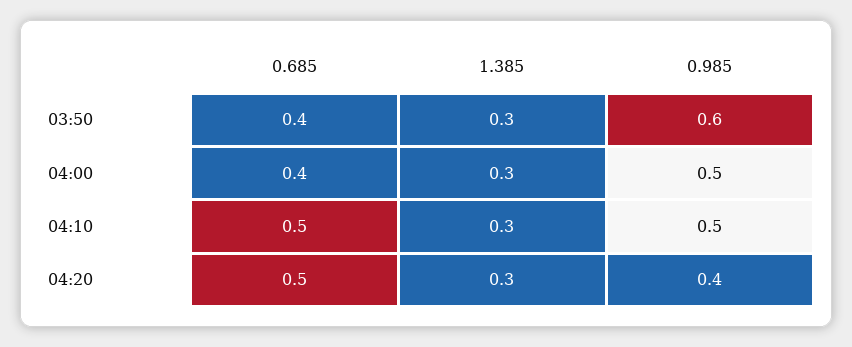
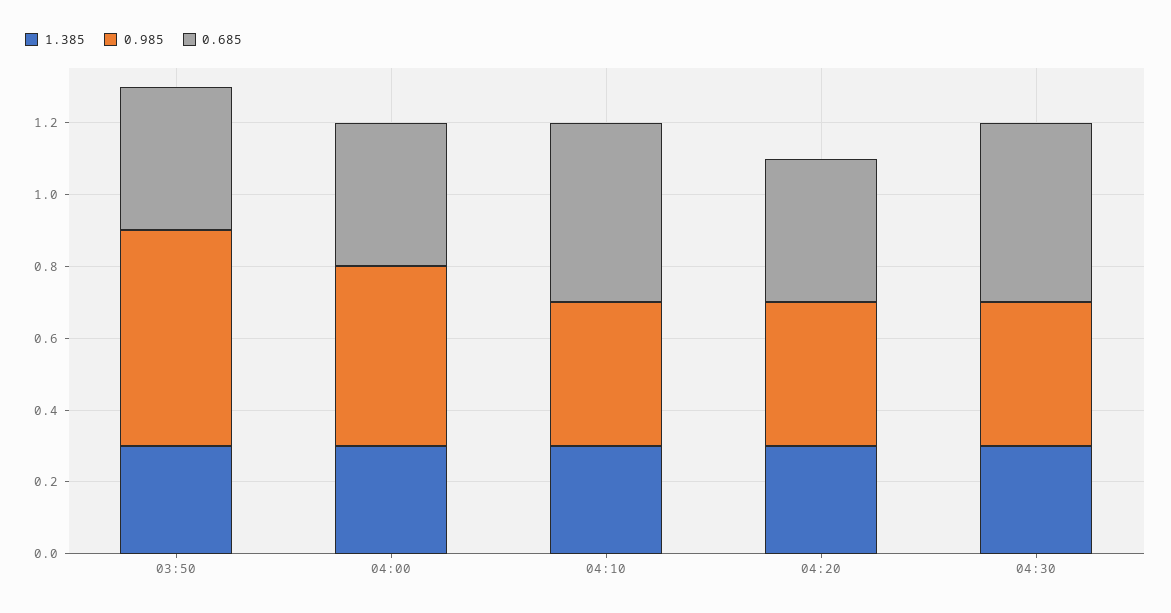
0.985, 04:10: 0.5 -> 0.4
0.685, 04:20: 0.5 -> 0.4
1.385, 04:30: none -> 0.3
0.985, 04:30: none -> 0.4
0.685, 04:30: none -> 0.5

